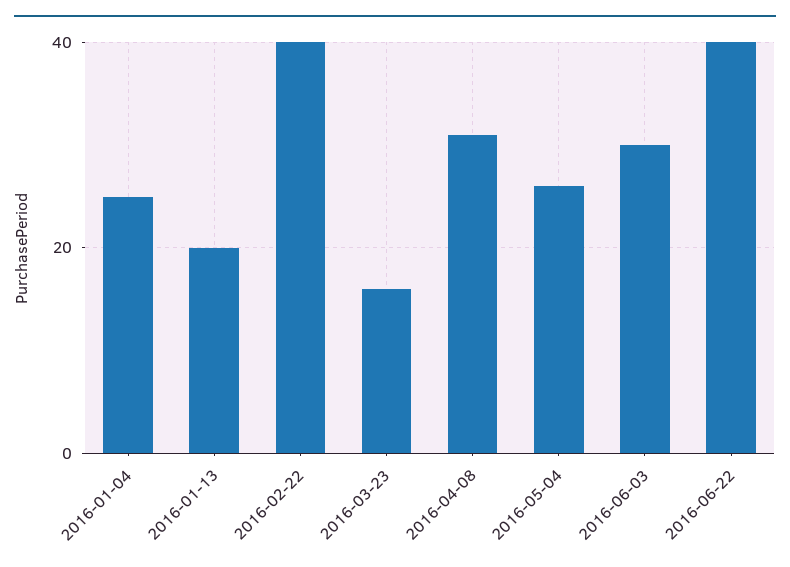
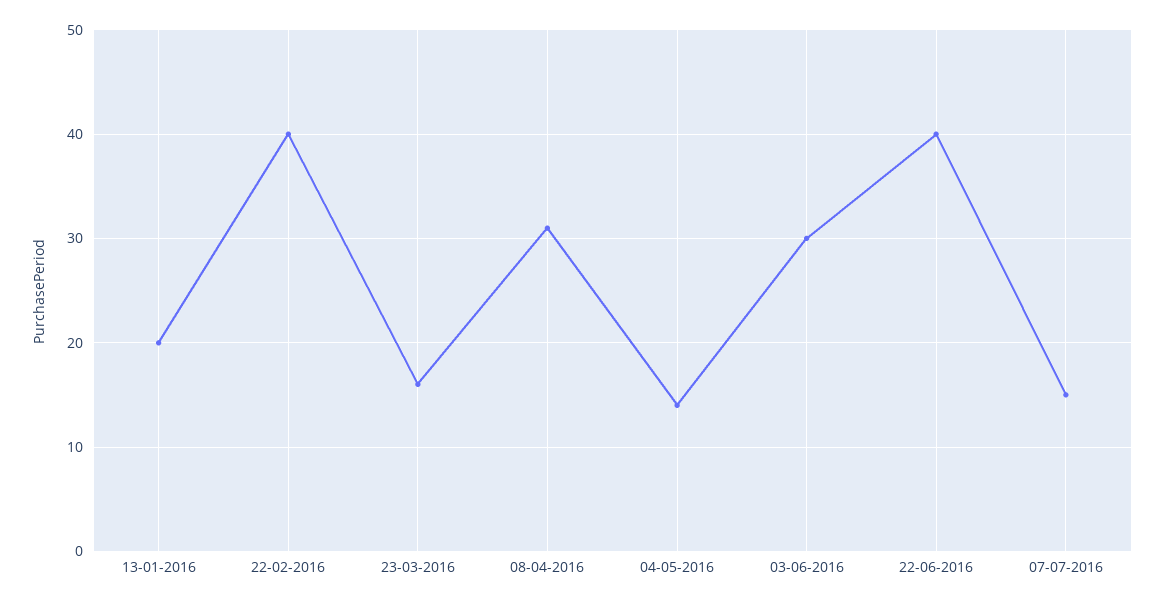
2016-01-04: 25 -> none
2016-05-04: 25 -> 14
07-07-2016: none -> 15

